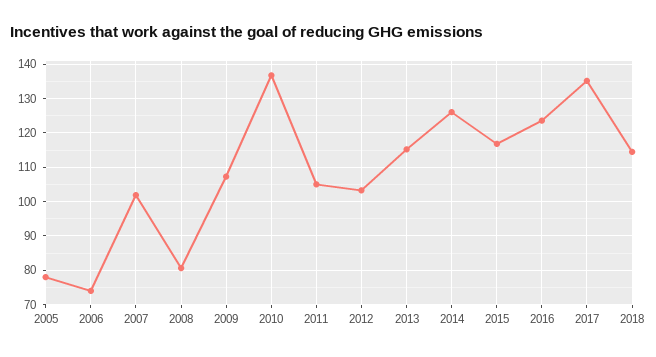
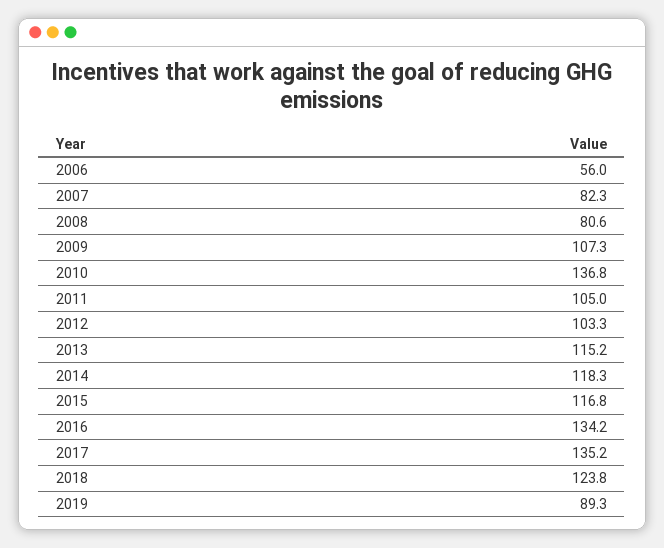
2005: 78 -> none
2006: 74 -> 56
2007: 102 -> 82.3
2014: 126 -> 118.3
2016: 124 -> 134.2
2018: 114 -> 123.8
2019: none -> 89.3

